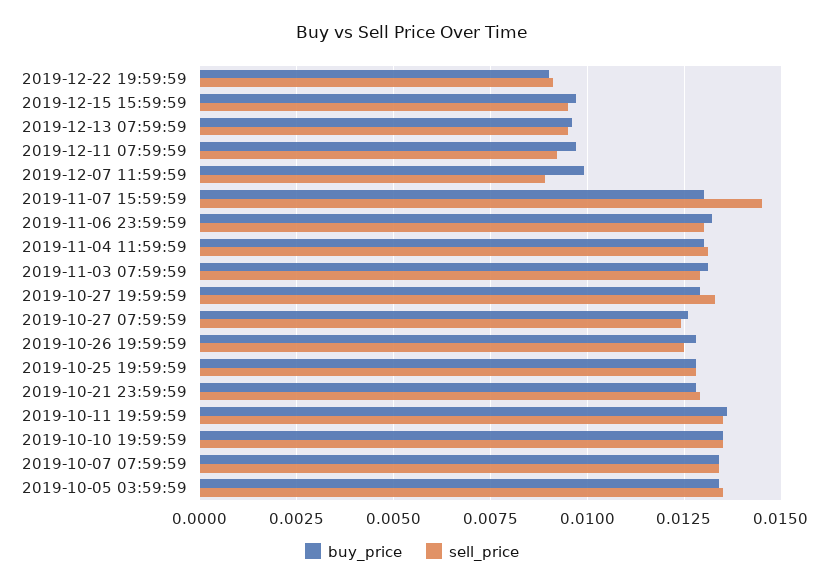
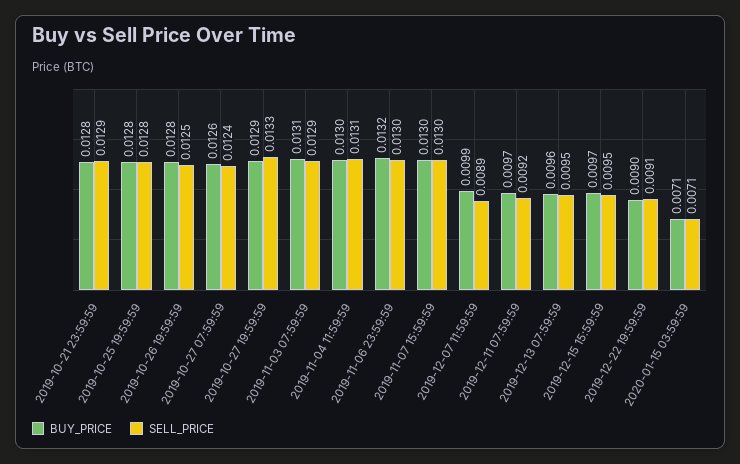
sell_price, 2019-11-07 15:59:59: 0.0145 -> 0.013
buy_price, 2019-10-11 19:59:59: 0.0135 -> none
sell_price, 2019-10-11 19:59:59: 0.0135 -> none
buy_price, 2019-10-10 19:59:59: 0.0135 -> none
sell_price, 2019-10-10 19:59:59: 0.0135 -> none
buy_price, 2019-10-07 07:59:59: 0.0135 -> none
sell_price, 2019-10-07 07:59:59: 0.0135 -> none
buy_price, 2019-10-05 03:59:59: 0.0135 -> none
sell_price, 2019-10-05 03:59:59: 0.0135 -> none
buy_price, 2020-01-15 03:59:59: none -> 0.0071
sell_price, 2020-01-15 03:59:59: none -> 0.0071

